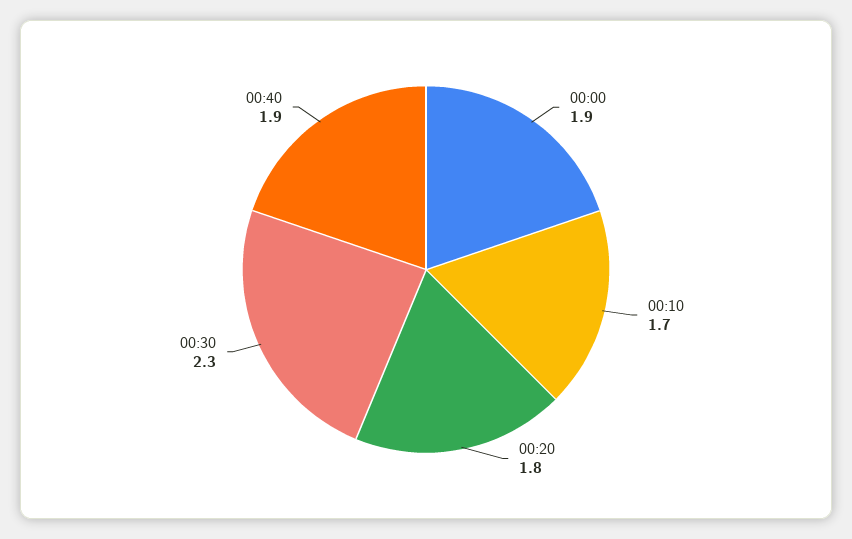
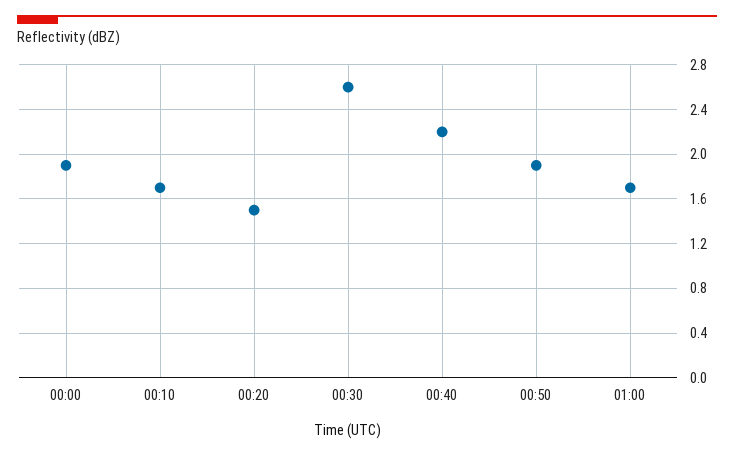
00:20: 1.8 -> 1.5
00:30: 2.3 -> 2.6
00:40: 1.9 -> 2.2
00:50: none -> 1.9
01:00: none -> 1.7

